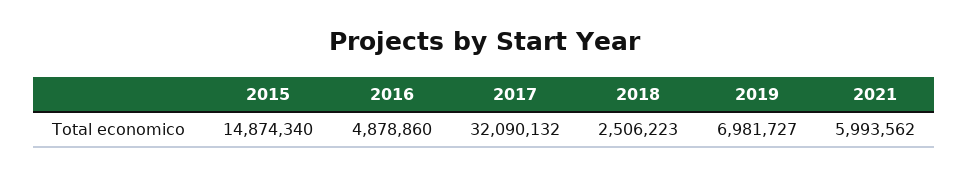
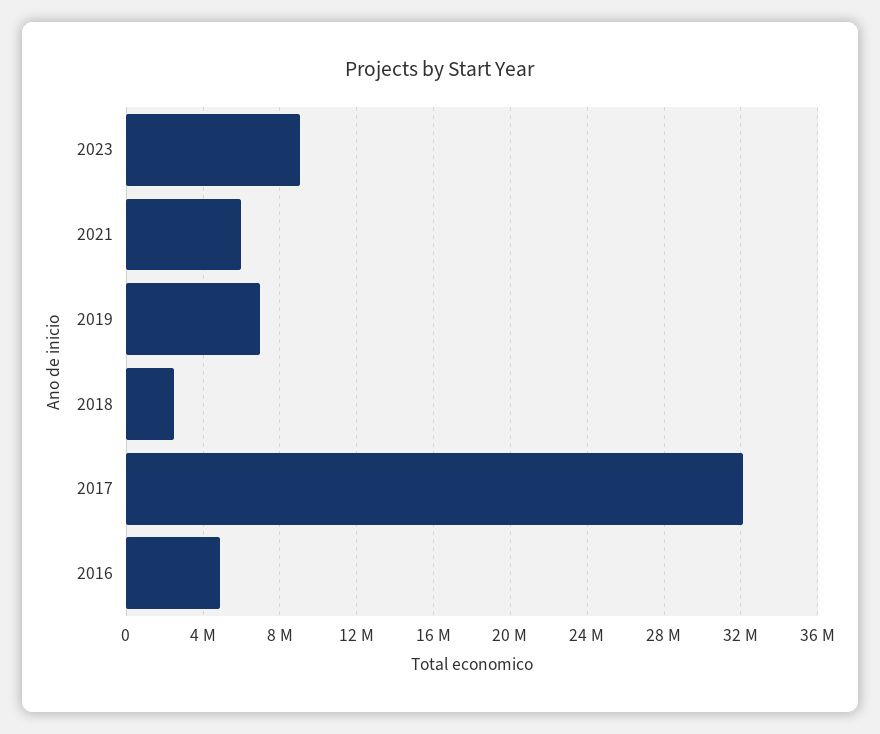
2015: 14874340 -> none
2023: none -> 9000000

